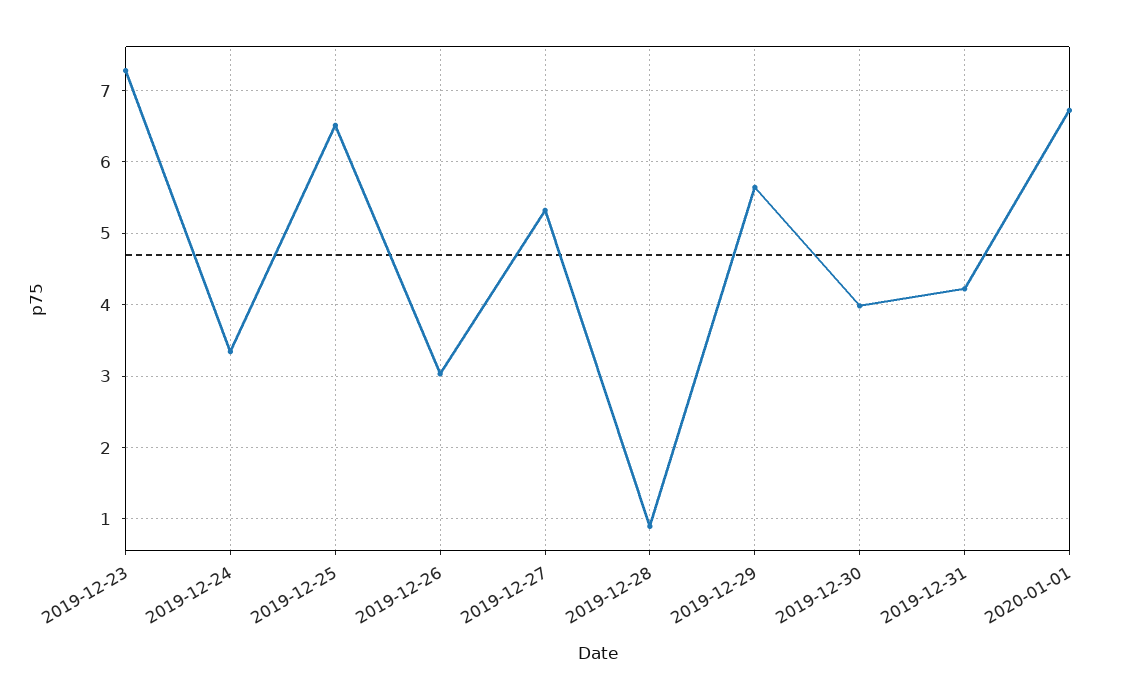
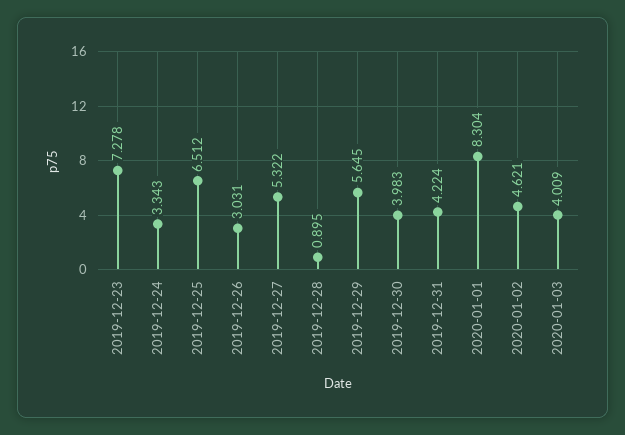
2020-01-01: 6.7 -> 8.304
2020-01-02: none -> 4.621
2020-01-03: none -> 4.009

